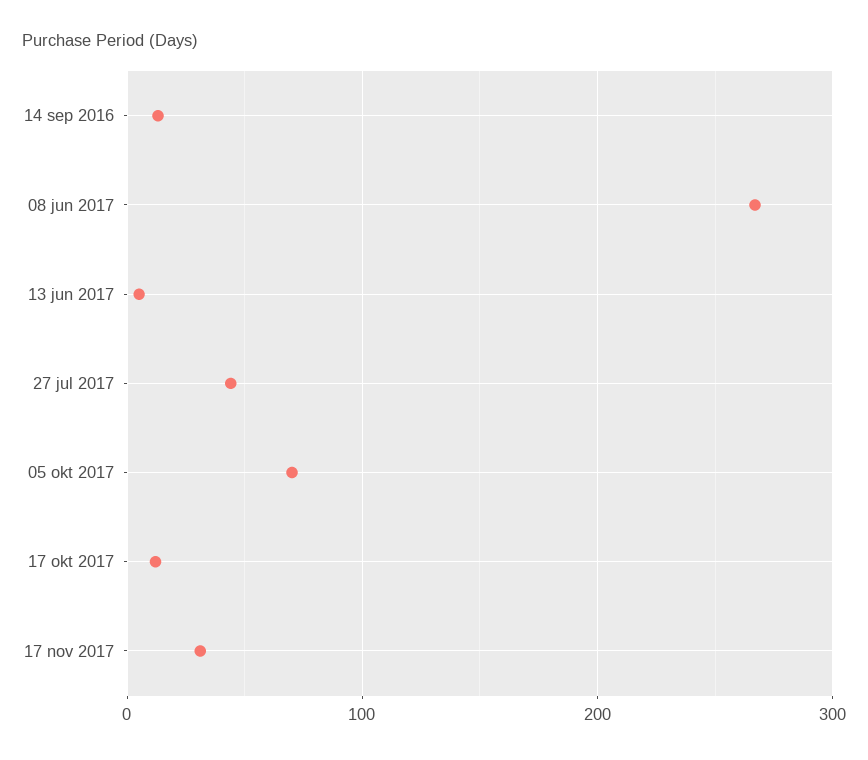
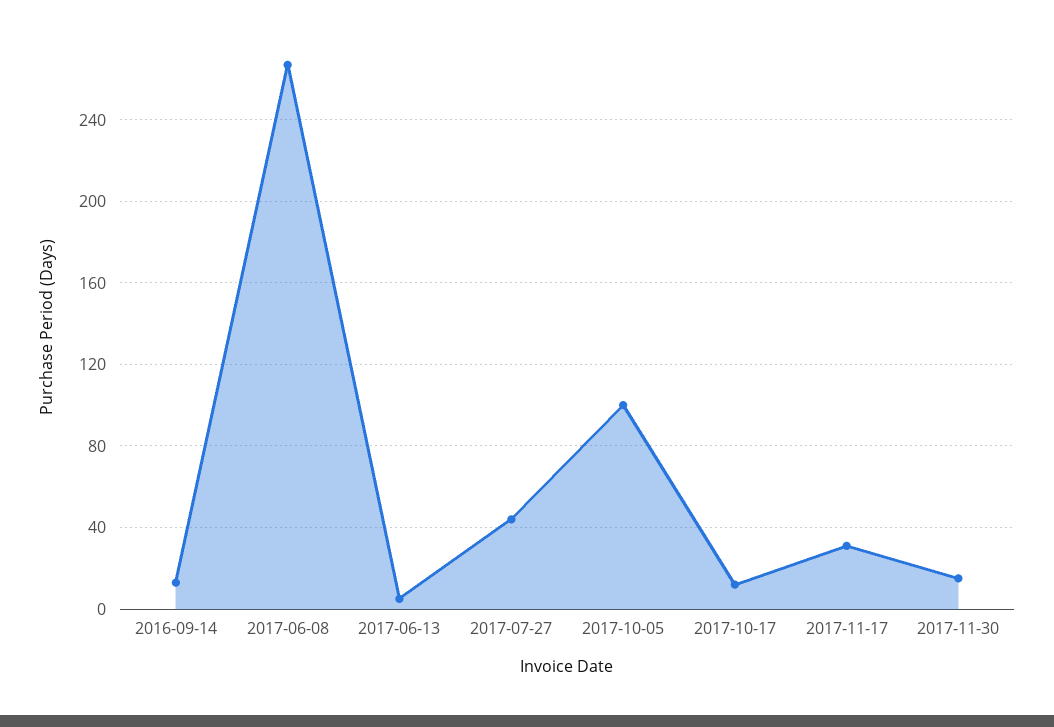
05 okt 2017: 70 -> 100
2017-11-30: none -> 15

